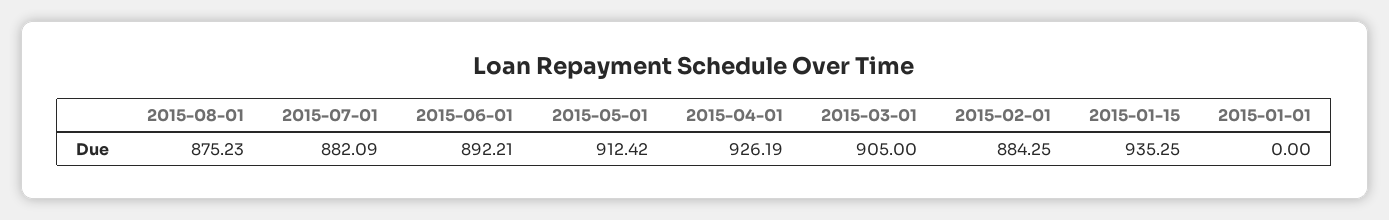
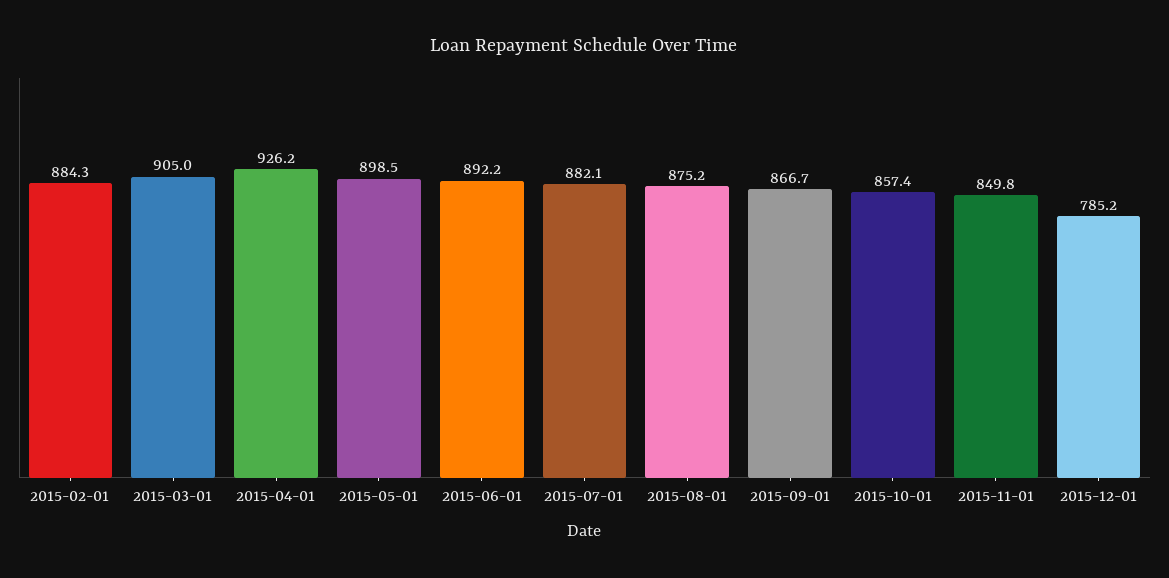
2015-05-01: 912.42 -> 898.5
2015-01-15: 935.25 -> none
2015-01-01: 0 -> none
2015-09-01: none -> 866.7
2015-10-01: none -> 857.4
2015-11-01: none -> 849.8
2015-12-01: none -> 785.2

